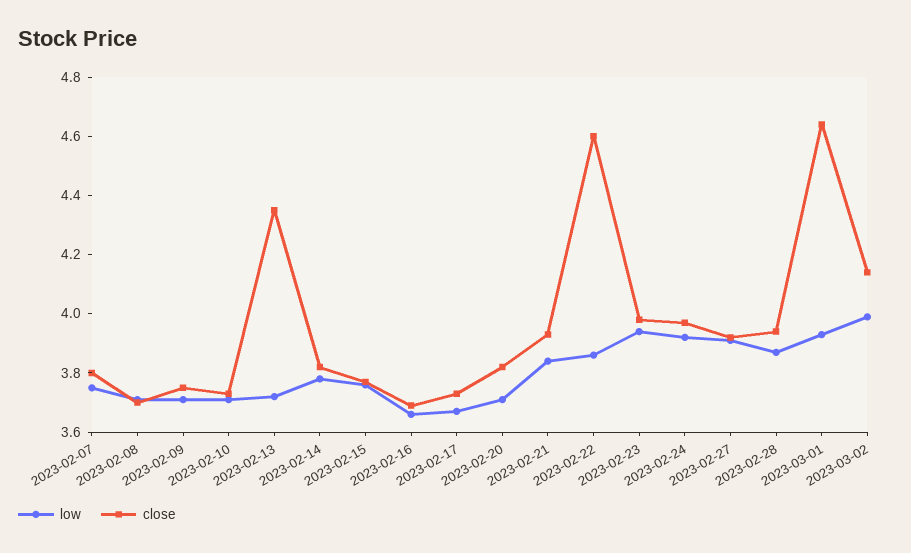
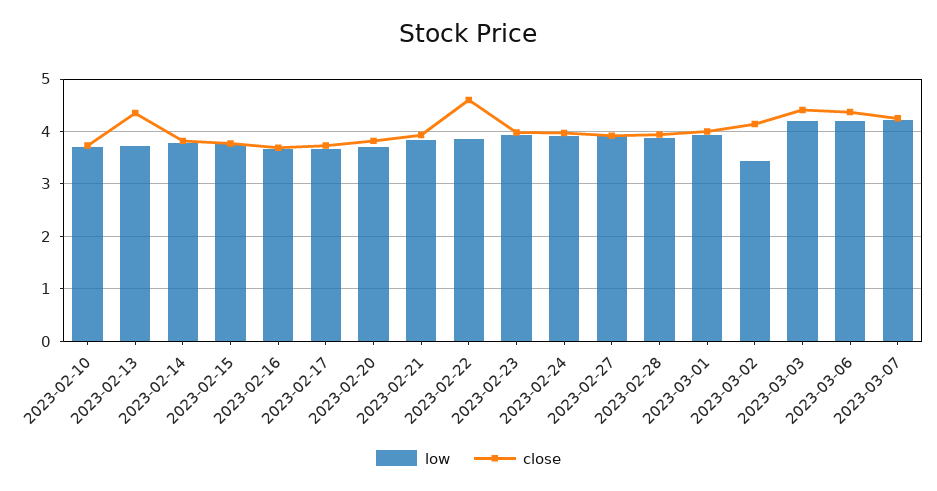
low, 2023-02-07: 3.75 -> none
close, 2023-02-07: 3.8 -> none
low, 2023-02-08: 3.7 -> none
close, 2023-02-08: 3.7 -> none
low, 2023-02-09: 3.7 -> none
close, 2023-02-09: 3.75 -> none
close, 2023-03-01: 4.65 -> 4
low, 2023-03-02: 4 -> 3.4
low, 2023-03-03: none -> 4.2
close, 2023-03-03: none -> 4.4
low, 2023-03-06: none -> 4.2
close, 2023-03-06: none -> 4.4
low, 2023-03-07: none -> 4.2
close, 2023-03-07: none -> 4.2

